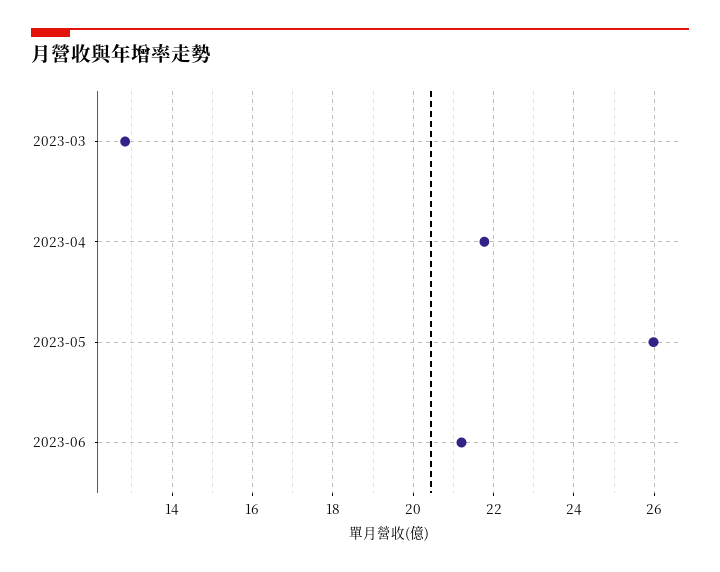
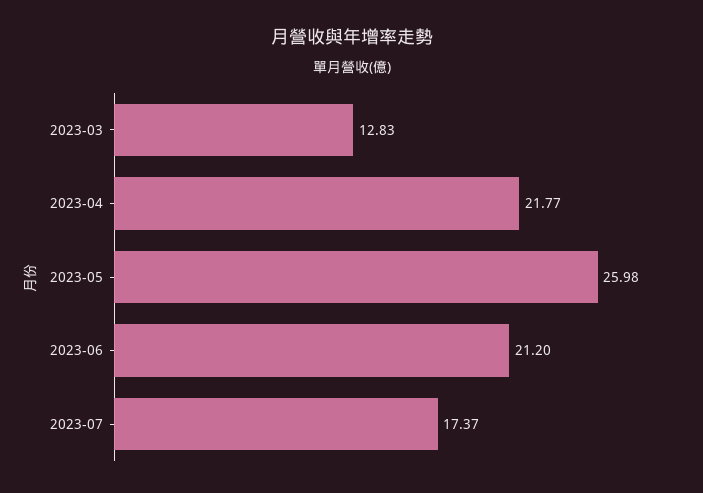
2023-07: none -> 17.37

